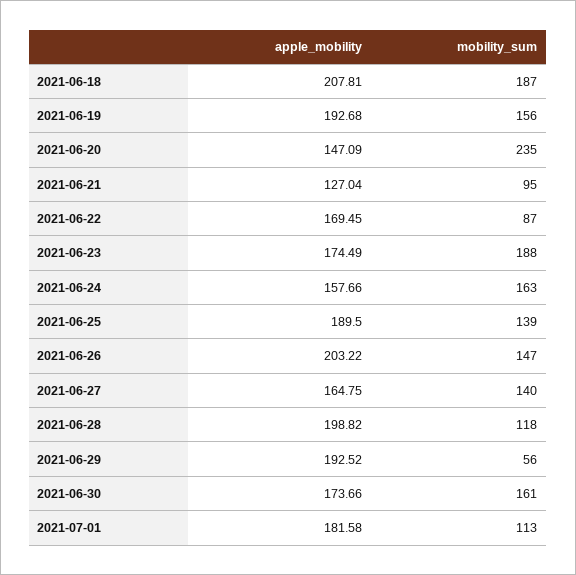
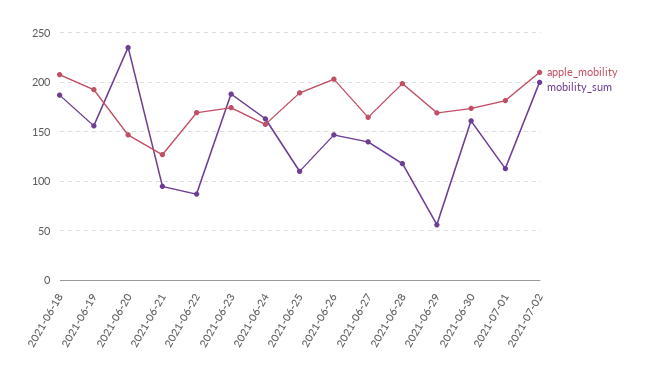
mobility_sum, 2021-06-25: 139 -> 110
apple_mobility, 2021-06-29: 192.52 -> 170
apple_mobility, 2021-07-02: none -> 210
mobility_sum, 2021-07-02: none -> 200

